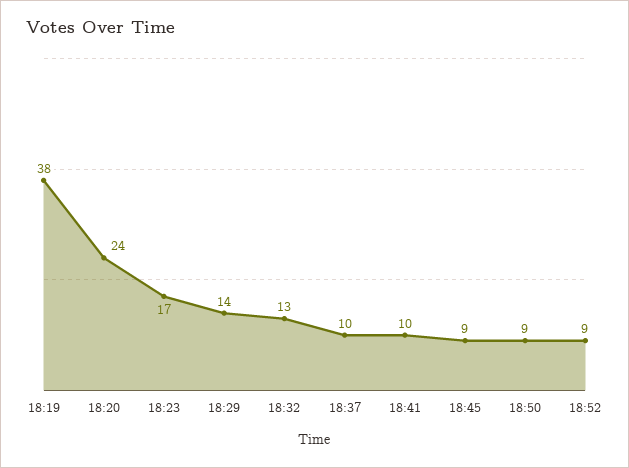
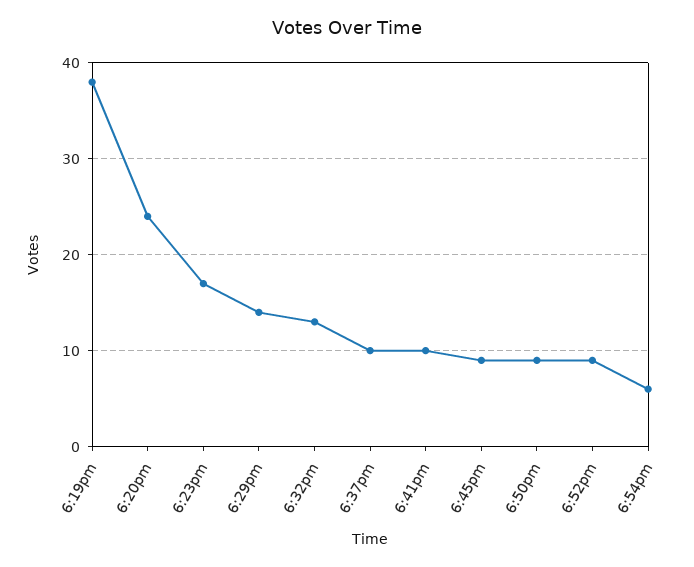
6:54pm: none -> 6

